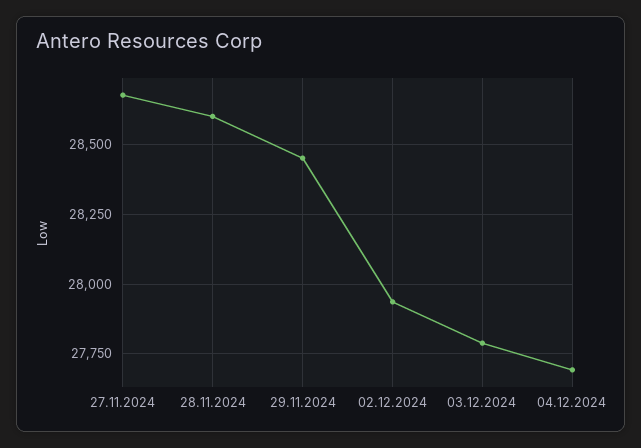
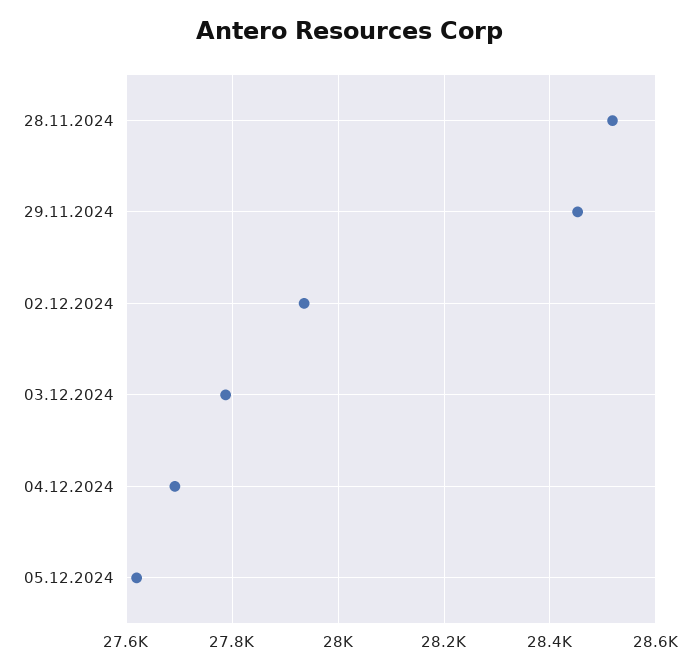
27.11.2024: 28675 -> none
28.11.2024: 28600 -> 28520
05.12.2024: none -> 27620

